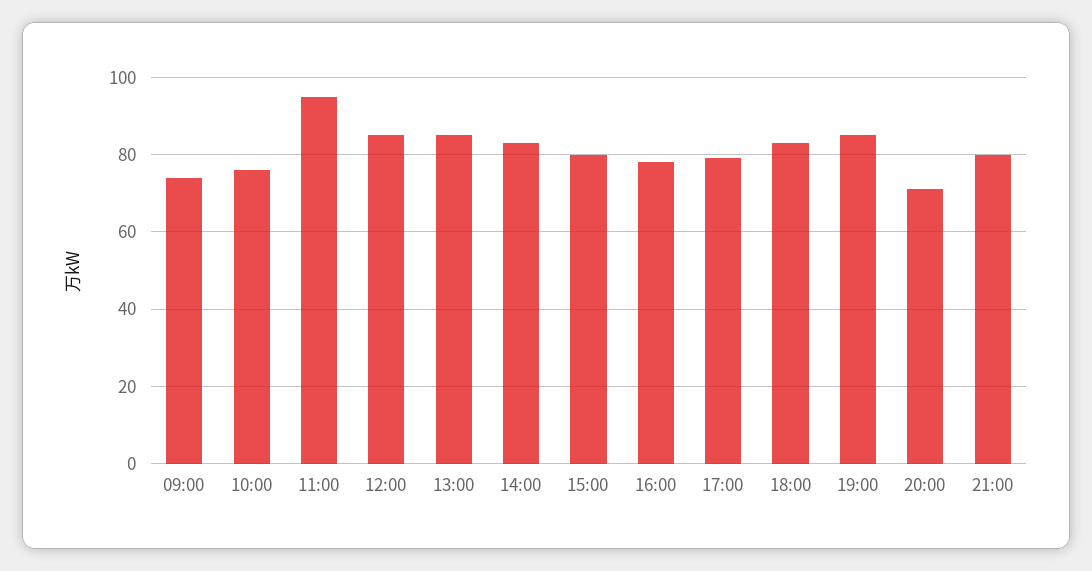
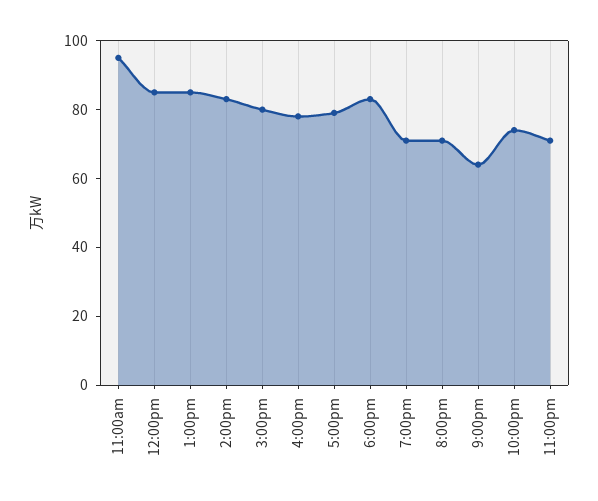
09:00: 75 -> none
10:00: 75 -> none
19:00: 85 -> 70
21:00: 80 -> 65
10:00pm: none -> 75
11:00pm: none -> 70

